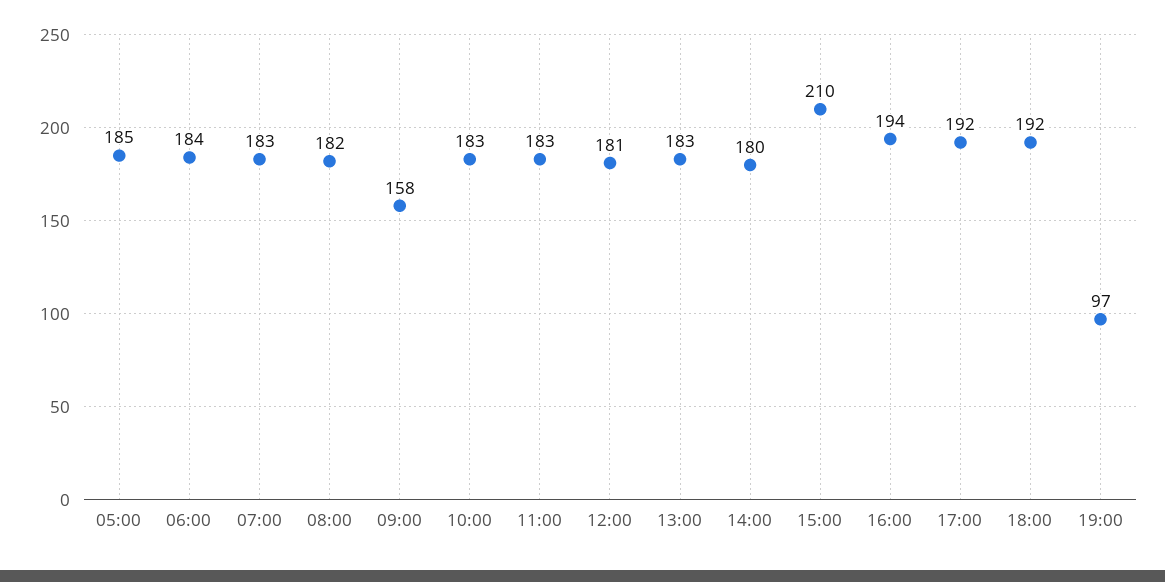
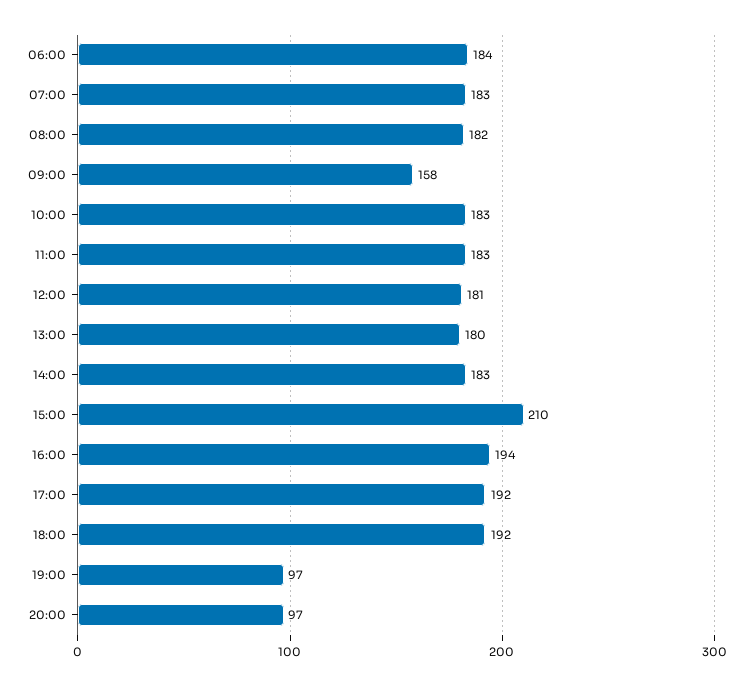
05:00: 185 -> none
13:00: 183 -> 180
14:00: 180 -> 183
20:00: none -> 97

